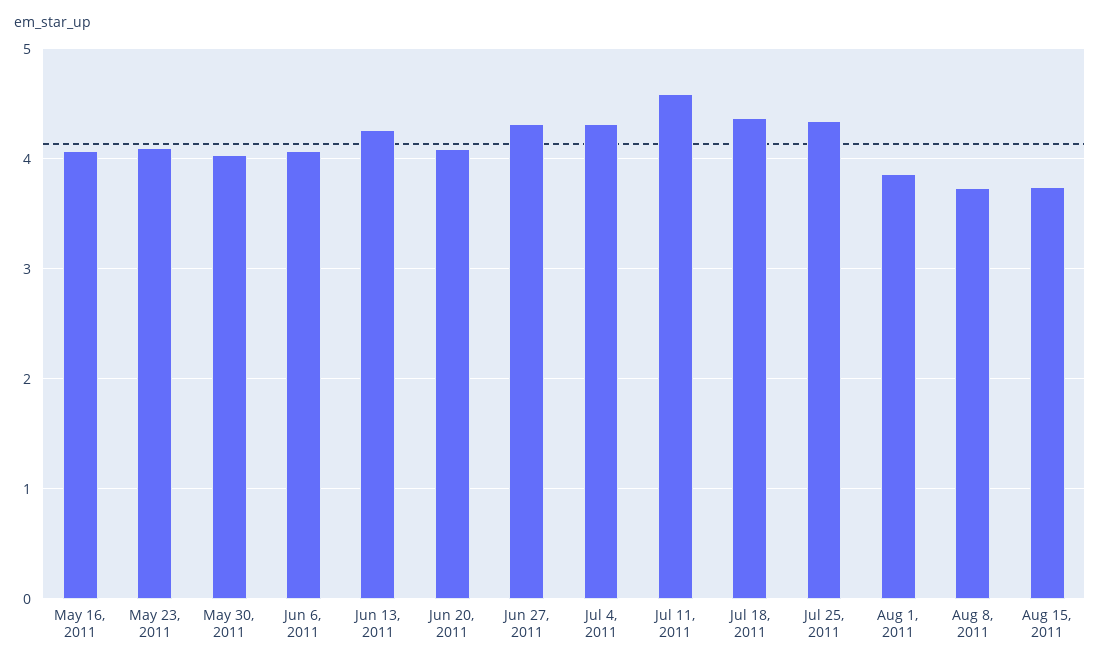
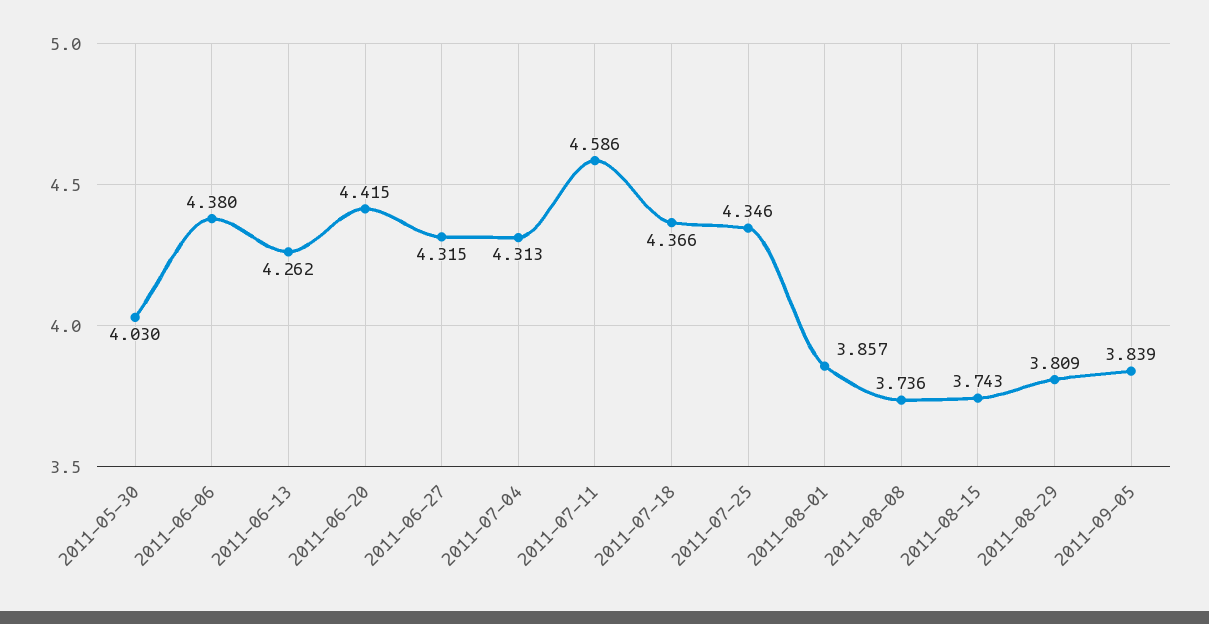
May 16, 2011: 4.1 -> none
May 23, 2011: 4.1 -> none
Jun 6, 2011: 4.1 -> 4.38
Jun 20, 2011: 4.1 -> 4.415
2011-08-29: none -> 3.809
2011-09-05: none -> 3.839

